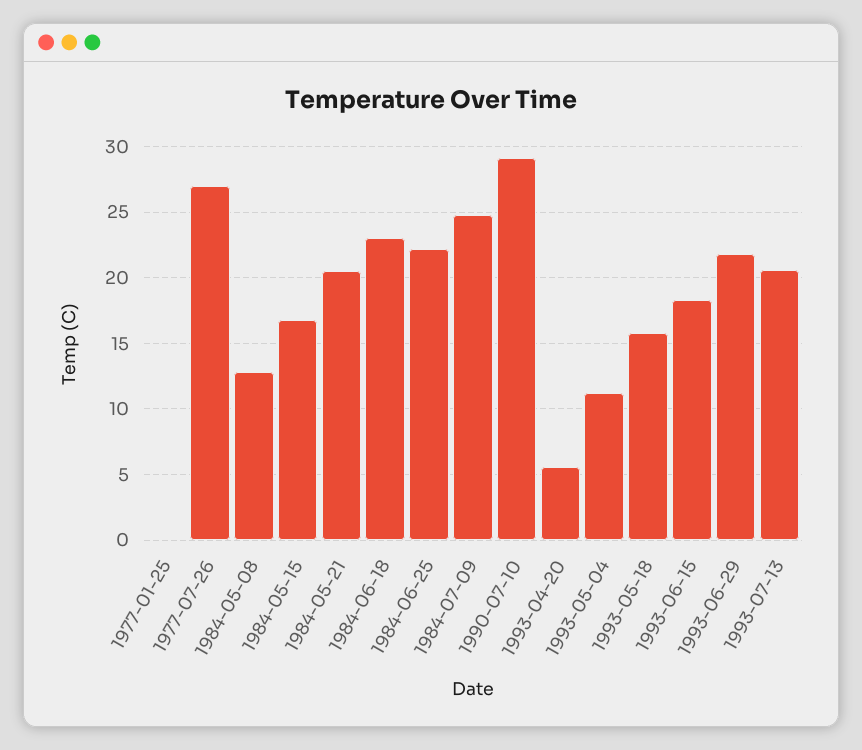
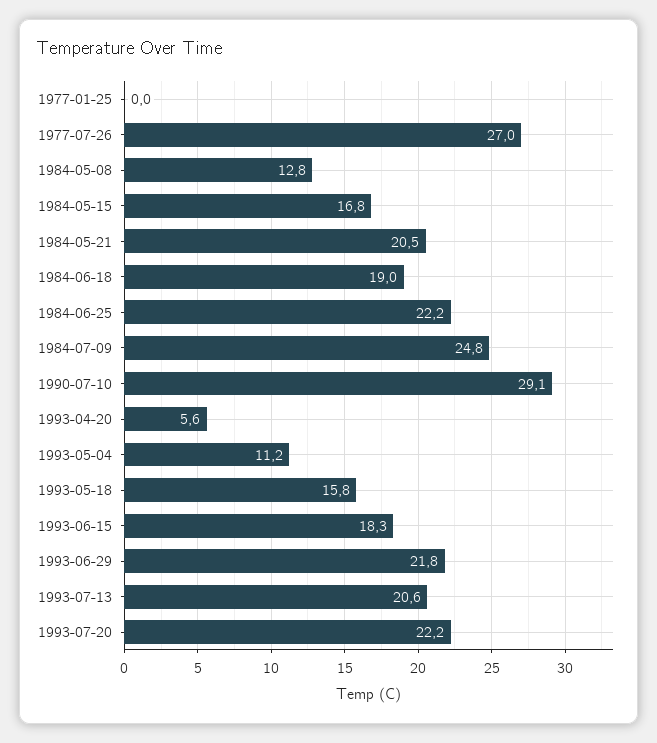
1984-06-18: 23 -> 19
1993-07-20: none -> 22.2

